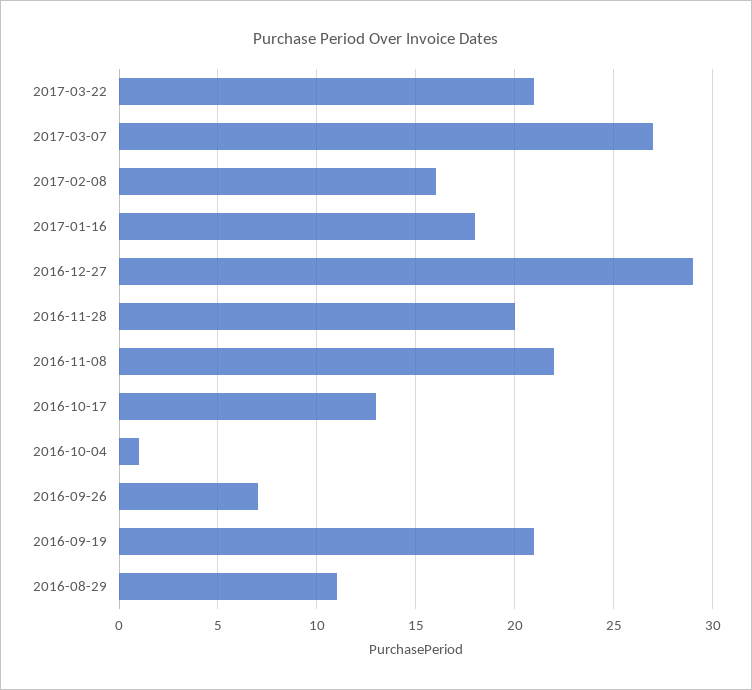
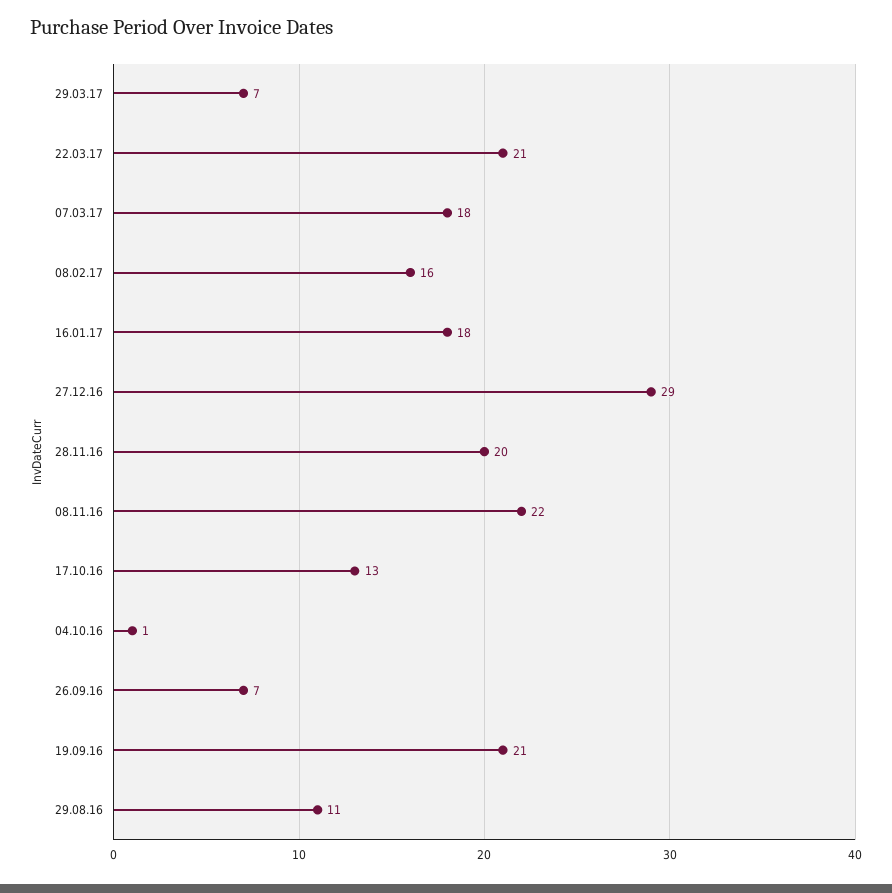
2017-03-07: 27 -> 18
29.03.17: none -> 7

